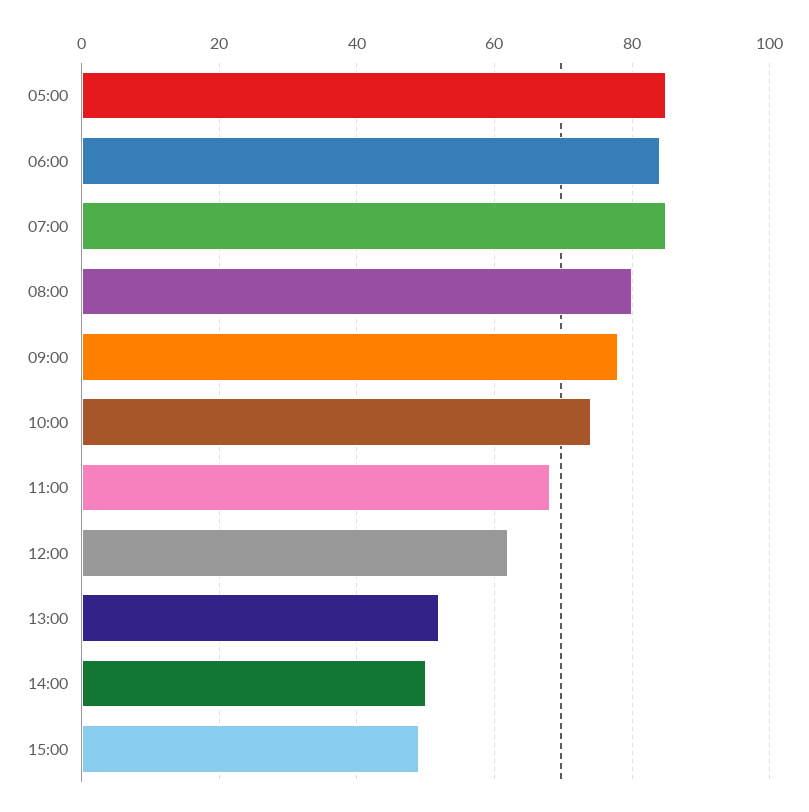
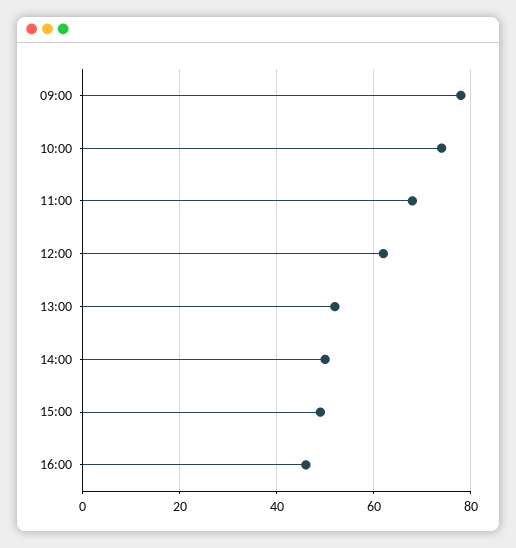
05:00: 85 -> none
06:00: 85 -> none
07:00: 85 -> none
08:00: 80 -> none
16:00: none -> 45

